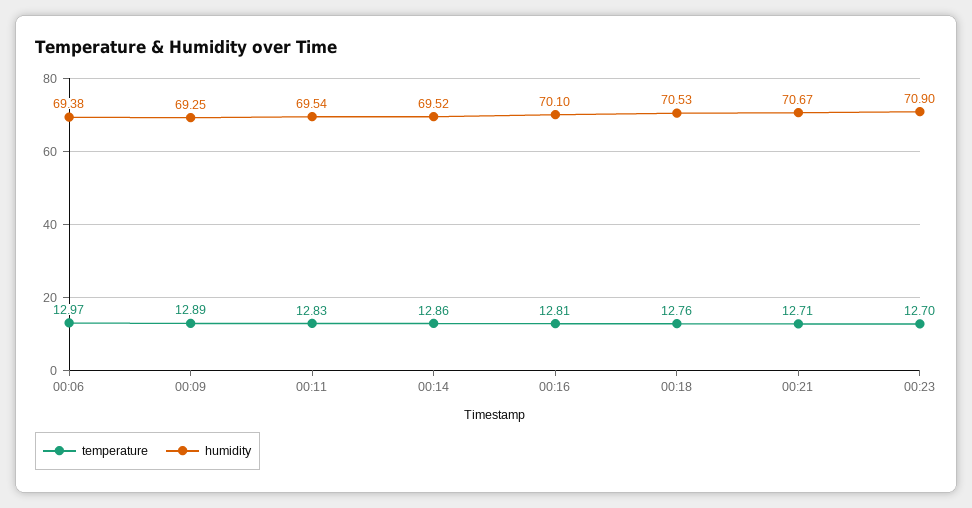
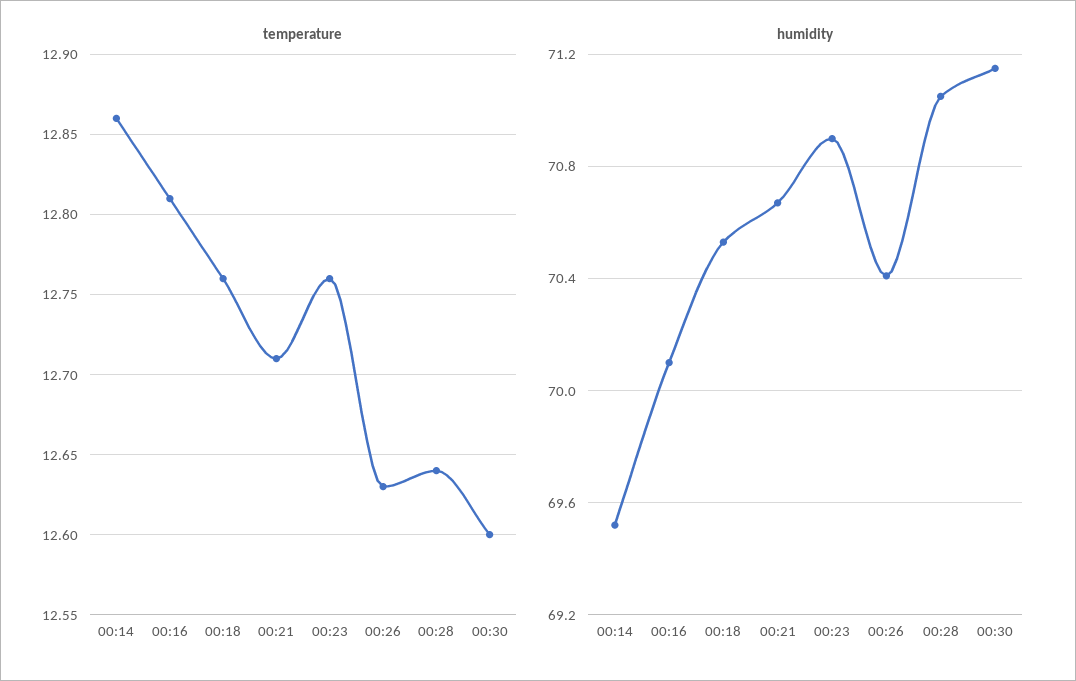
temperature, 00:06: 12.97 -> none
humidity, 00:06: 69.38 -> none
temperature, 00:09: 12.89 -> none
humidity, 00:09: 69.25 -> none
temperature, 00:11: 12.83 -> none
humidity, 00:11: 69.54 -> none
temperature, 00:23: 12.7 -> 12.76
temperature, 00:26: none -> 12.63
temperature, 00:28: none -> 12.64
temperature, 00:30: none -> 12.6
humidity, 00:26: none -> 70.4
humidity, 00:28: none -> 71.05
humidity, 00:30: none -> 71.15

